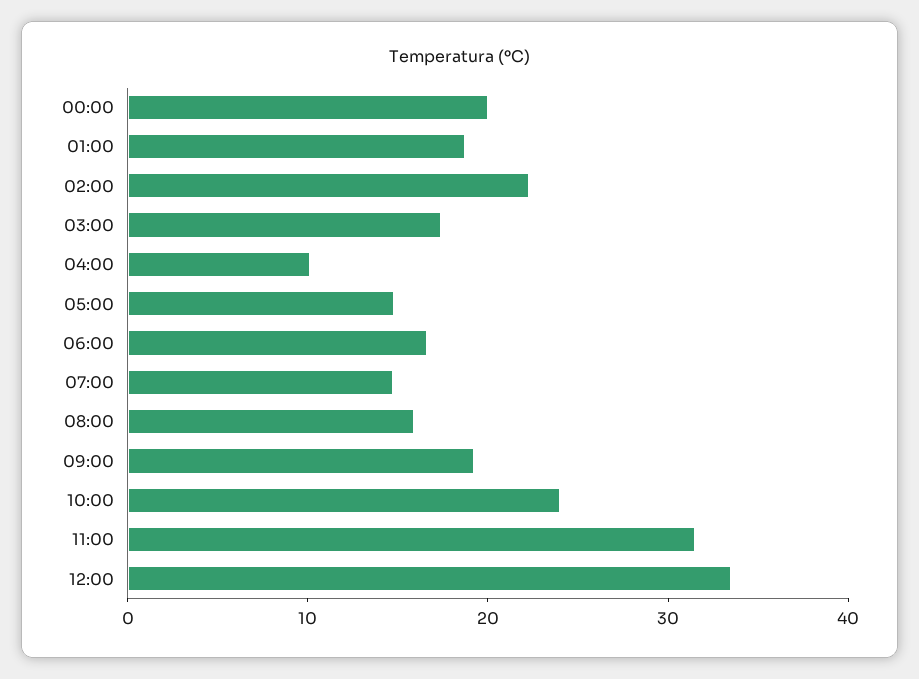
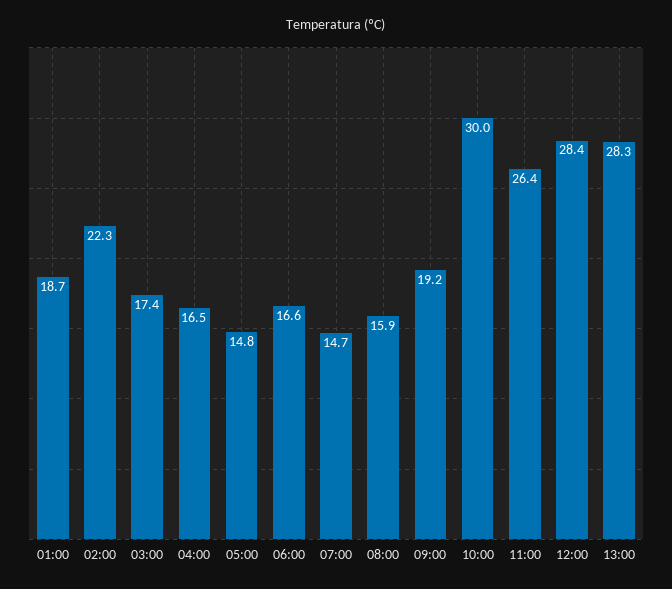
00:00: 20 -> none
04:00: 10 -> 16.5
10:00: 24 -> 30
11:00: 32 -> 26.4
12:00: 34 -> 28.4
13:00: none -> 28.3

